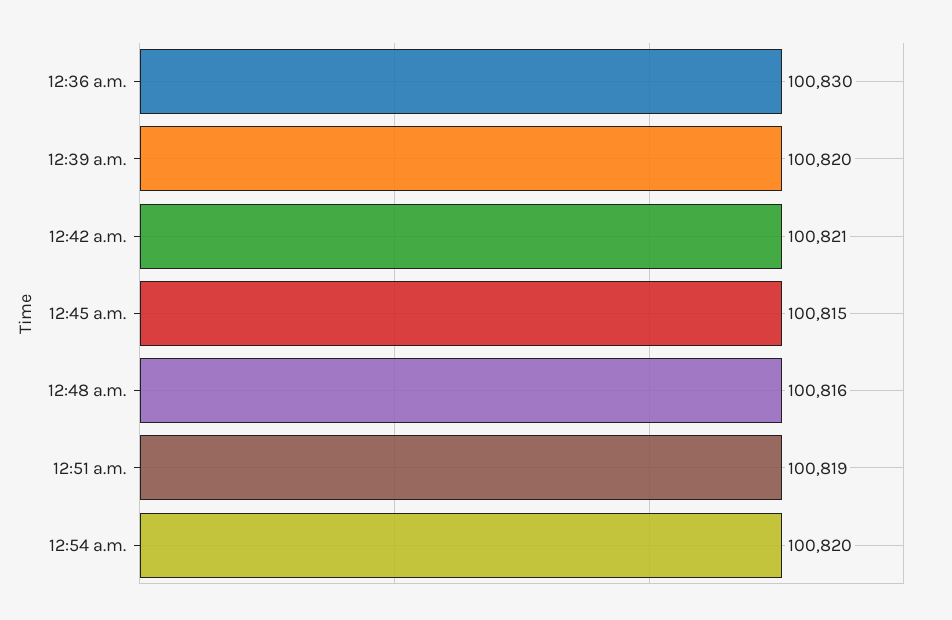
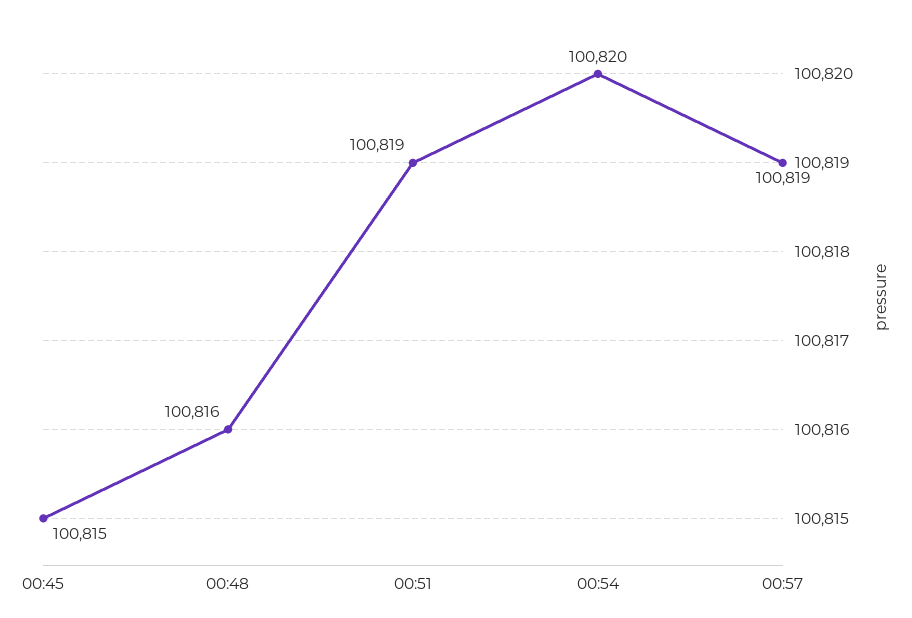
12:36 a.m.: 100830 -> none
12:39 a.m.: 100820 -> none
12:42 a.m.: 100821 -> none
00:57: none -> 100819

